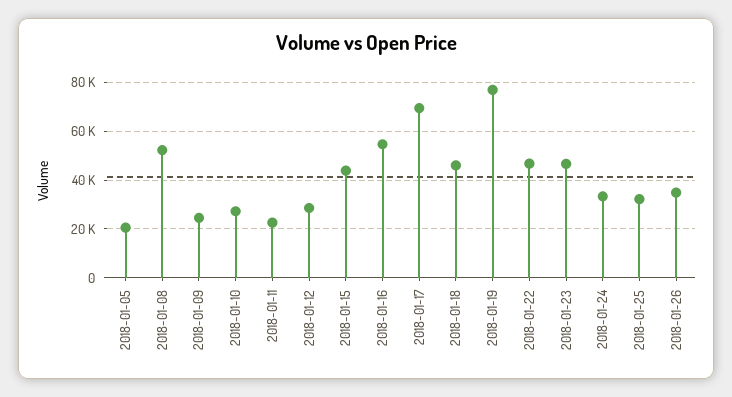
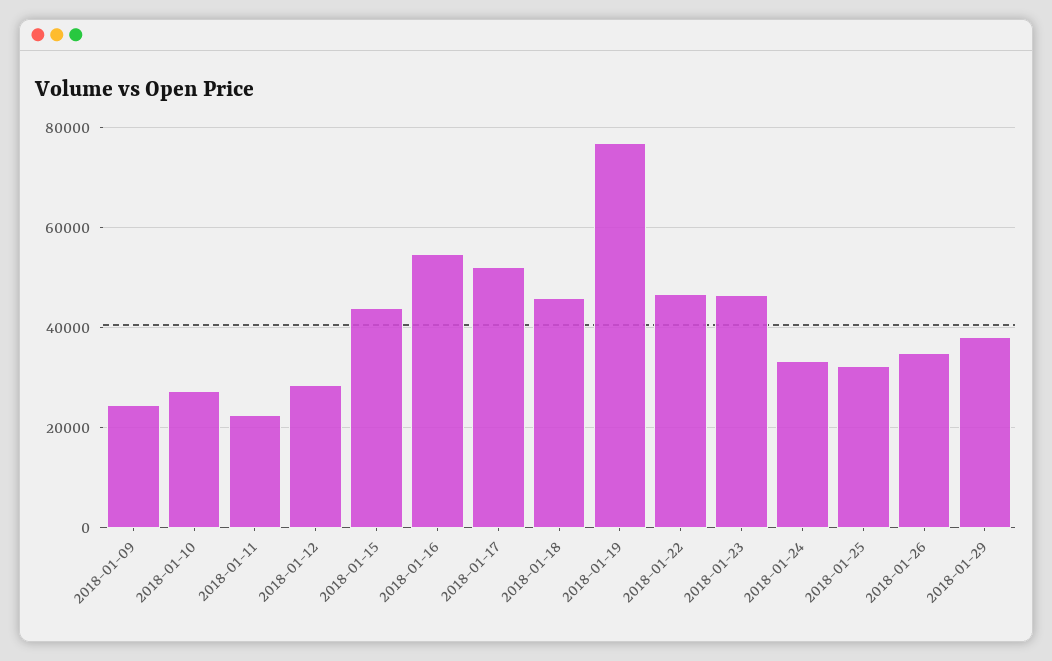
2018-01-05: 20000 -> none
2018-01-08: 52500 -> none
2018-01-17: 70000 -> 52000
2018-01-29: none -> 38000

